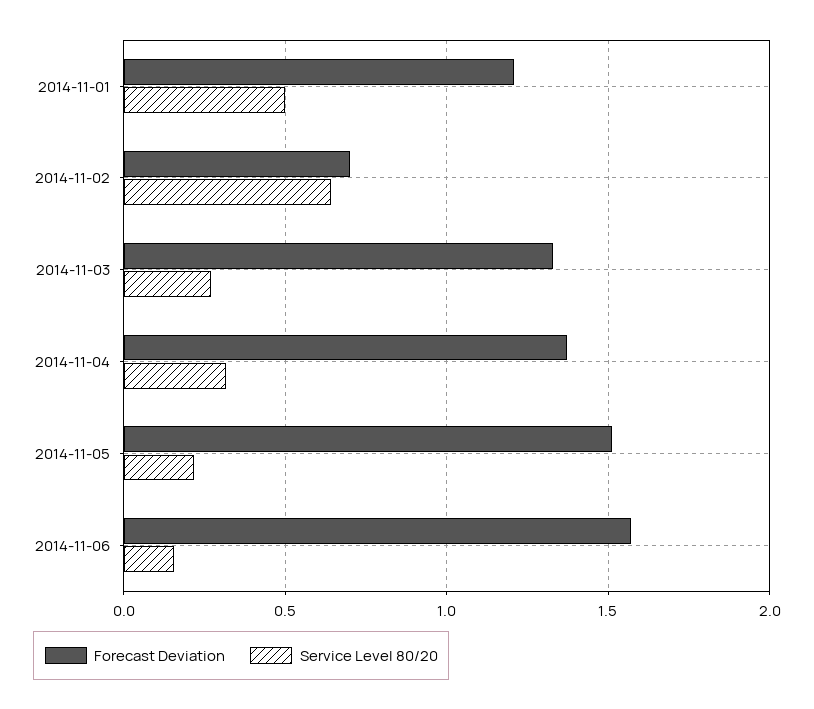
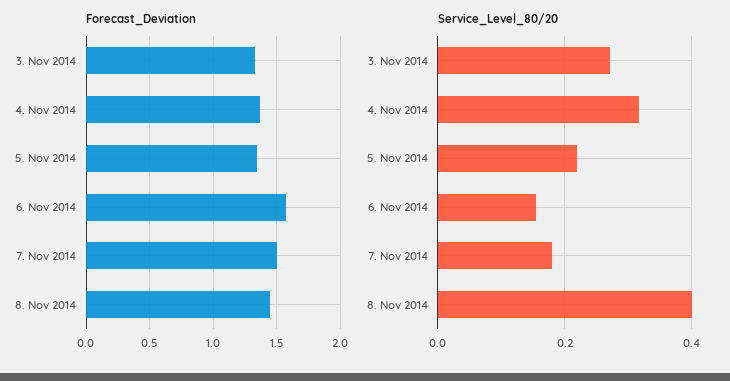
Forecast Deviation, 2014-11-01: 1.2 -> none
Service Level 80/20, 2014-11-01: 0.5 -> none
Forecast Deviation, 2014-11-02: 0.7 -> none
Service Level 80/20, 2014-11-02: 0.65 -> none
Forecast Deviation, 2014-11-05: 1.5 -> 1.35
Forecast Deviation, 7. Nov 2014: none -> 1.5
Forecast Deviation, 8. Nov 2014: none -> 1.45
Service Level 80/20, 7. Nov 2014: none -> 0.18
Service Level 80/20, 8. Nov 2014: none -> 0.4

